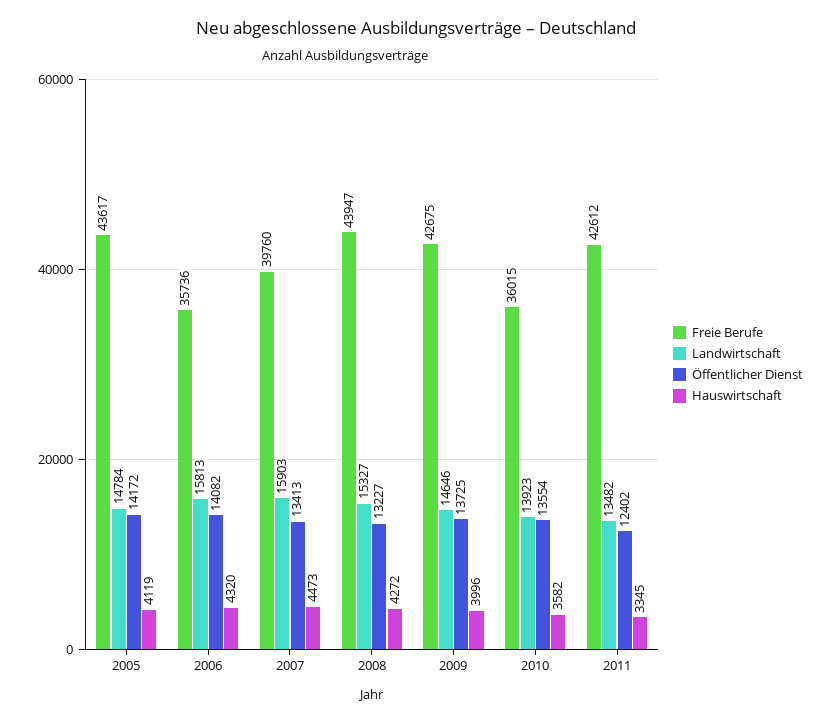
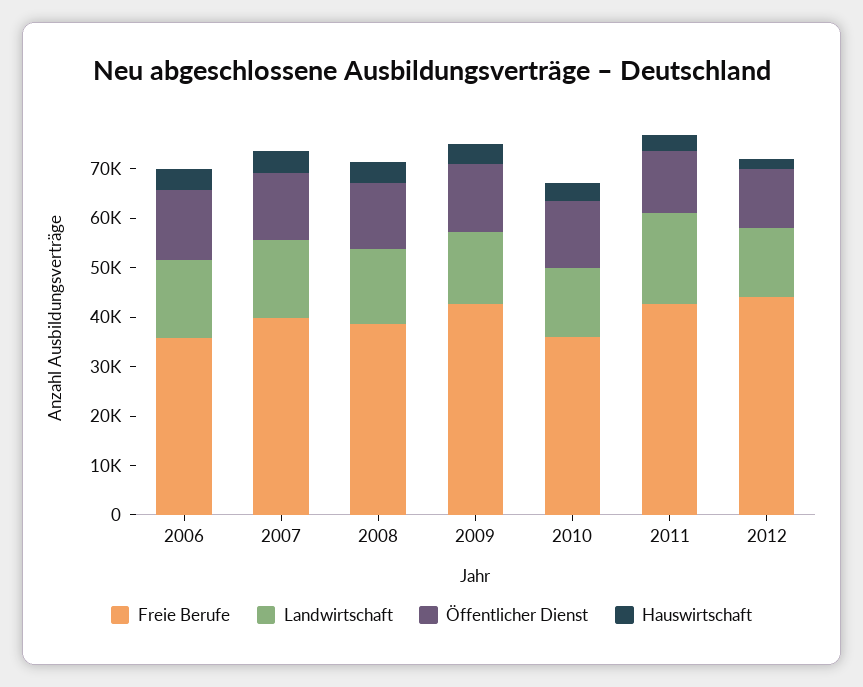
Freie Berufe, 2005: 43617 -> none
Landwirtschaft, 2005: 14784 -> none
Öffentlicher Dienst, 2005: 14172 -> none
Hauswirtschaft, 2005: 4119 -> none
Freie Berufe, 2008: 43947 -> 38000
Landwirtschaft, 2011: 13482 -> 18000
Freie Berufe, 2012: none -> 44000
Landwirtschaft, 2012: none -> 14000
Öffentlicher Dienst, 2012: none -> 12000
Hauswirtschaft, 2012: none -> 2000

